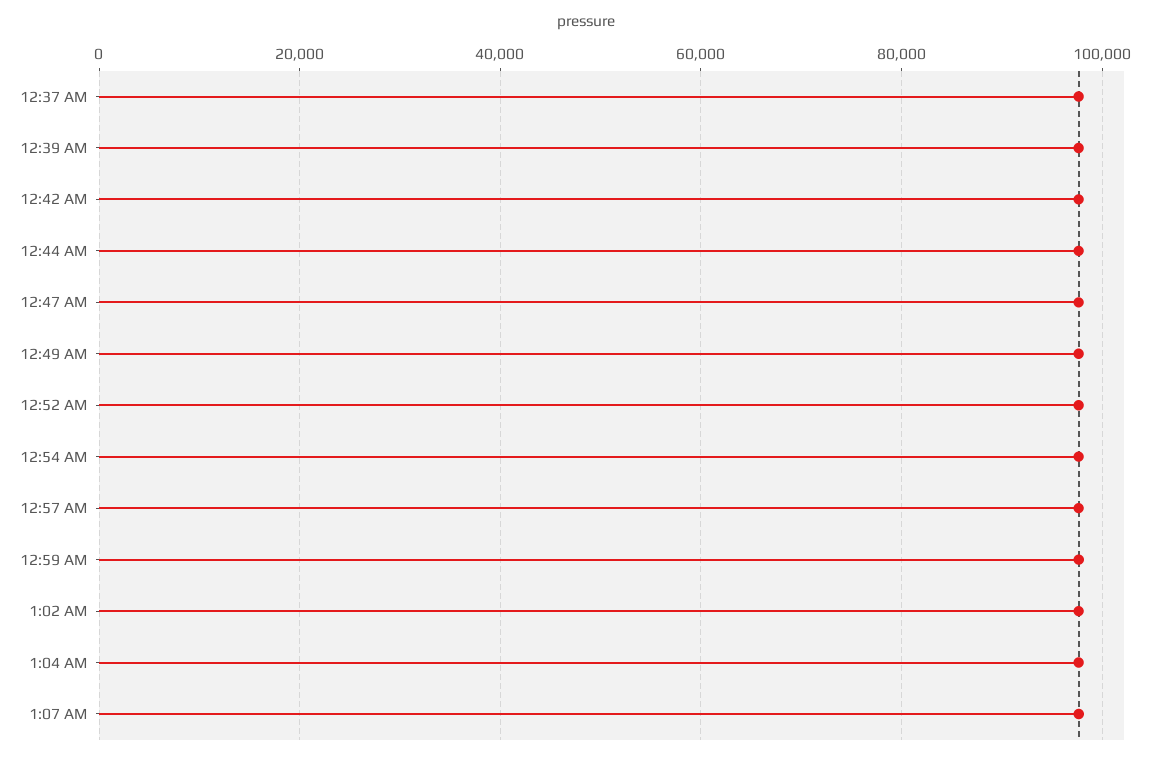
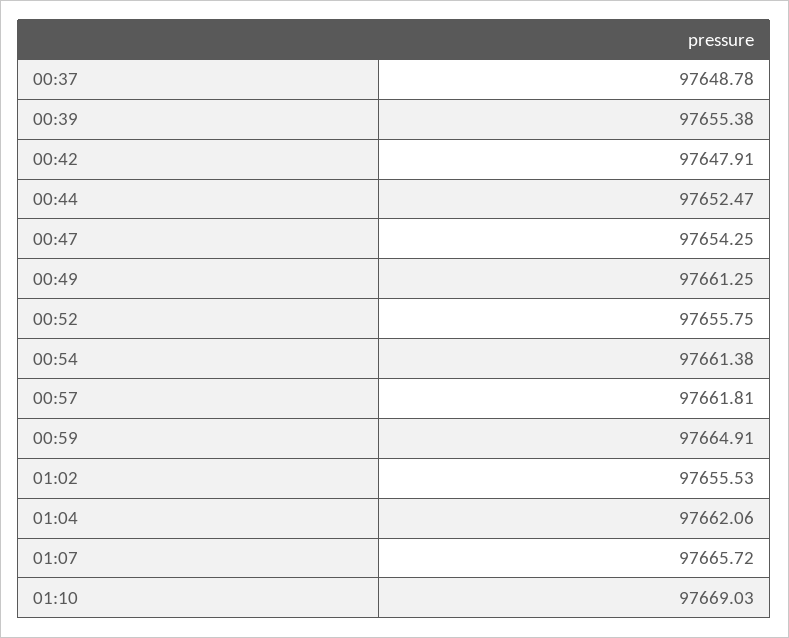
01:10: none -> 97669.03

